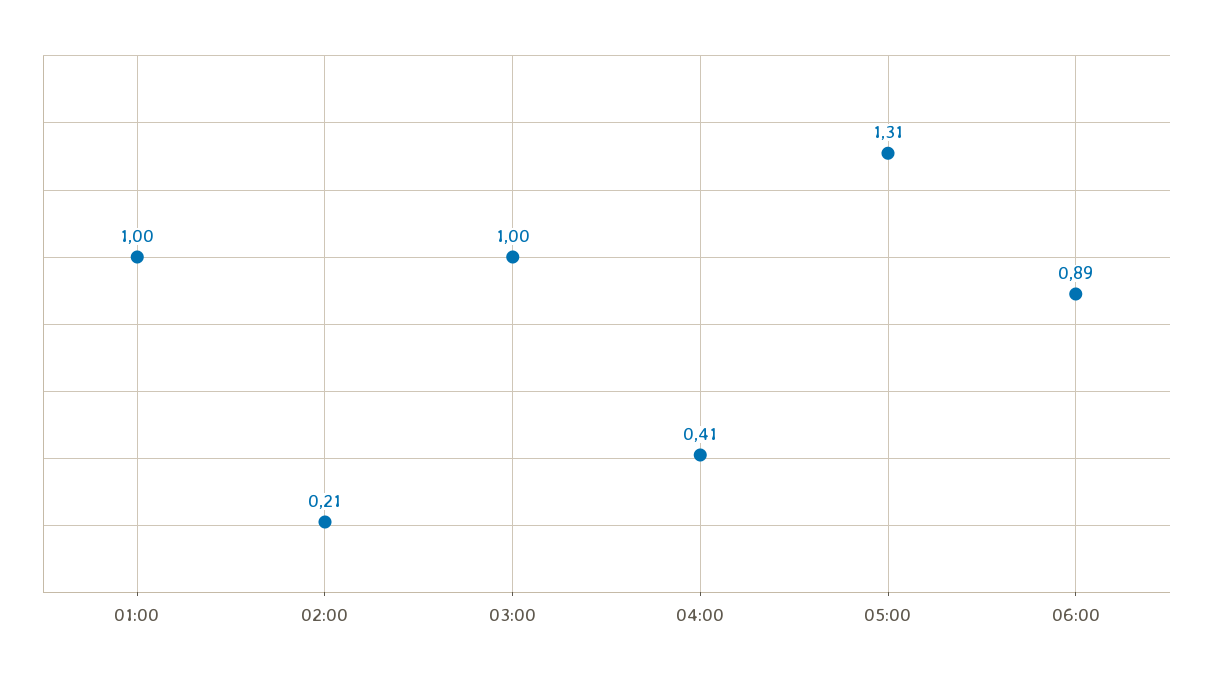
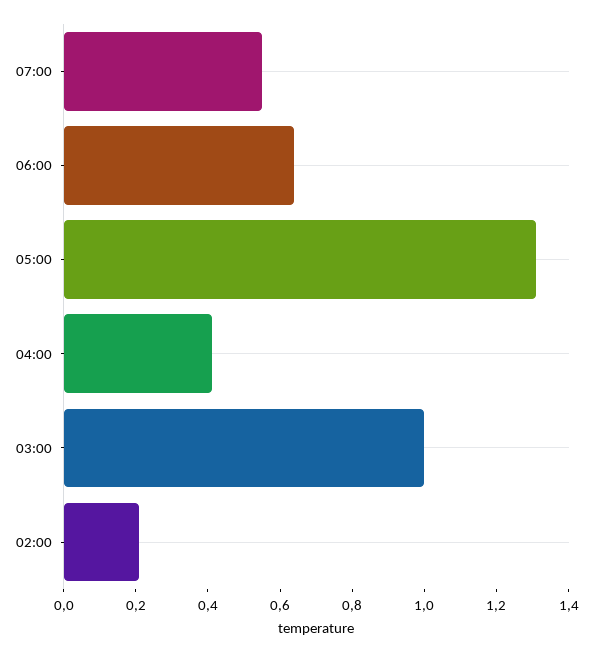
01:00: 1 -> none
06:00: 0.89 -> 0.65
07:00: none -> 0.55

